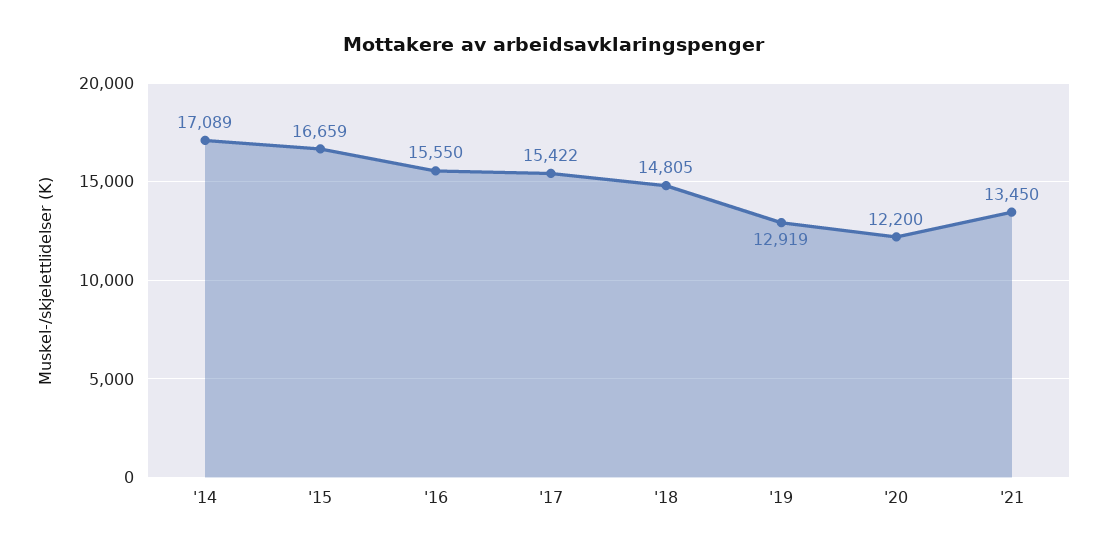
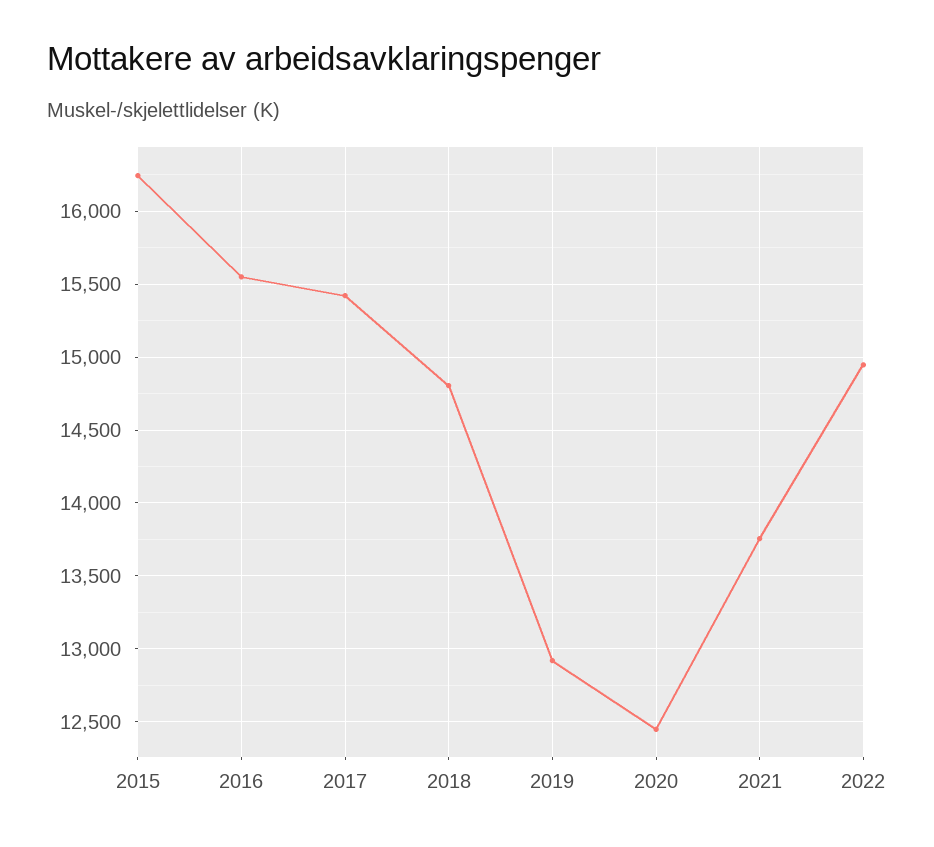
'14: 17089 -> none
'15: 16659 -> 16250
'20: 12200 -> 12450
'21: 13450 -> 13750
2022: none -> 14950

